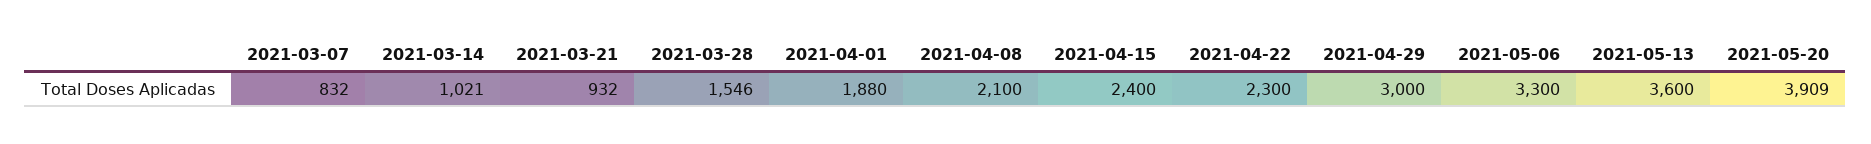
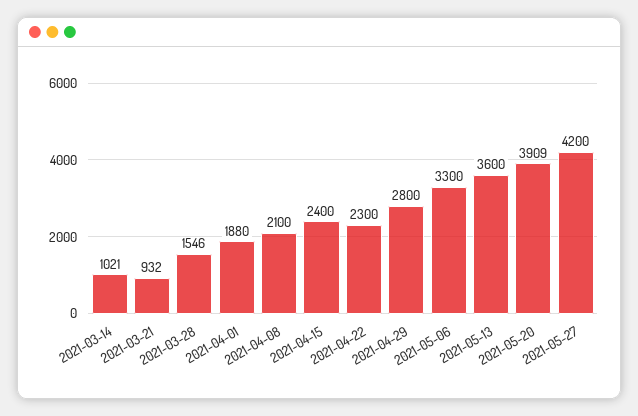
2021-03-07: 832 -> none
2021-04-29: 3000 -> 2800
2021-05-27: none -> 4200

